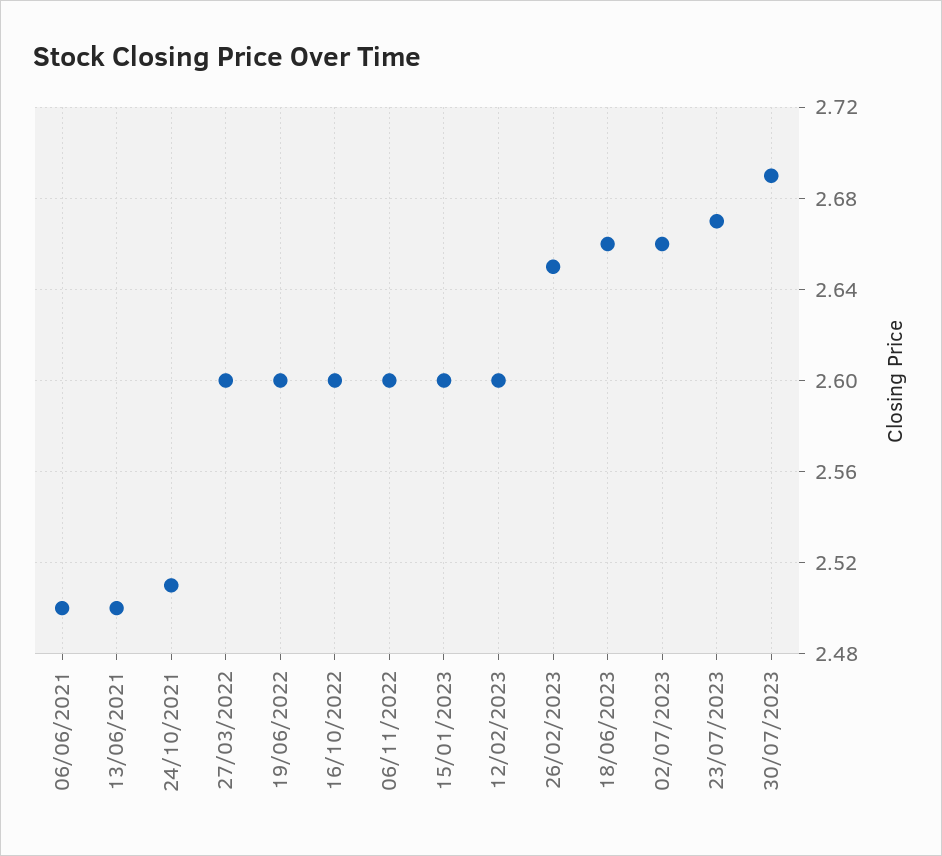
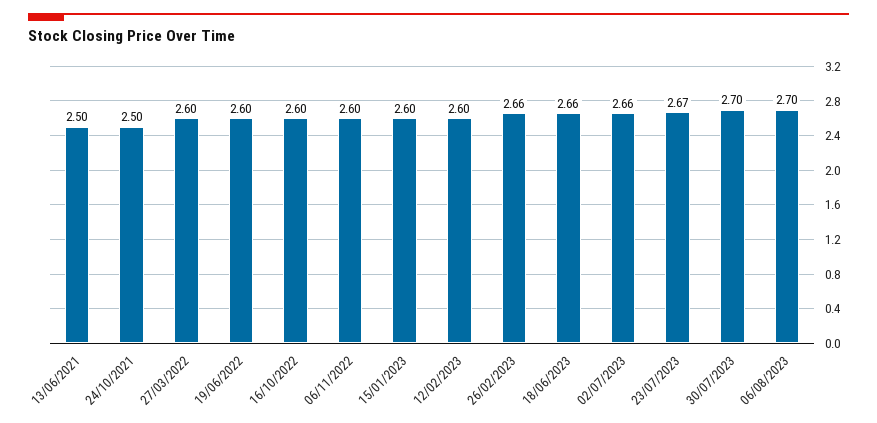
06/06/2021: 2.5 -> none
24/10/2021: 2.51 -> 2.5
26/02/2023: 2.65 -> 2.66
30/07/2023: 2.69 -> 2.7
06/08/2023: none -> 2.7

